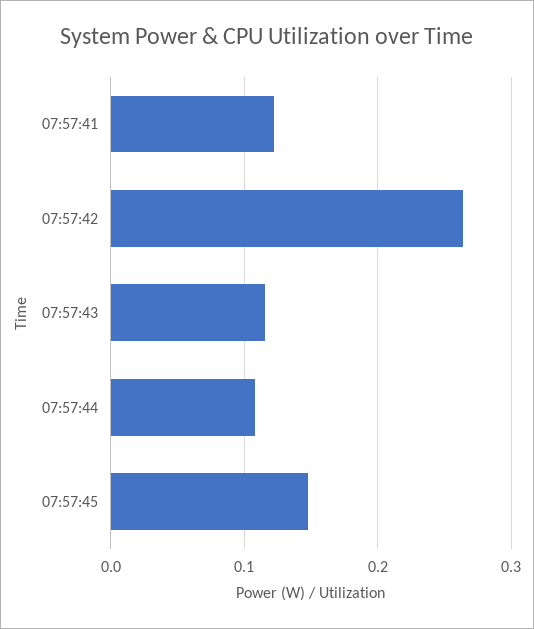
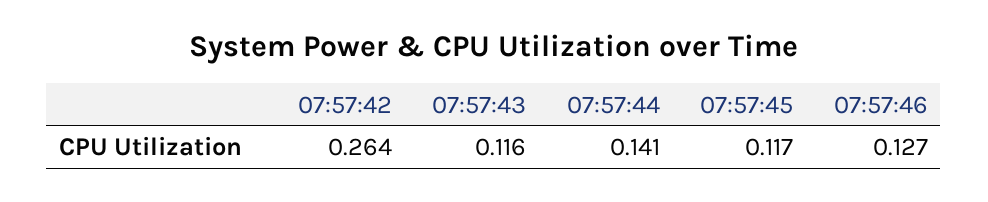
07:57:41: 0.12 -> none
07:57:44: 0.11 -> 0.141
07:57:45: 0.15 -> 0.117
07:57:46: none -> 0.127

